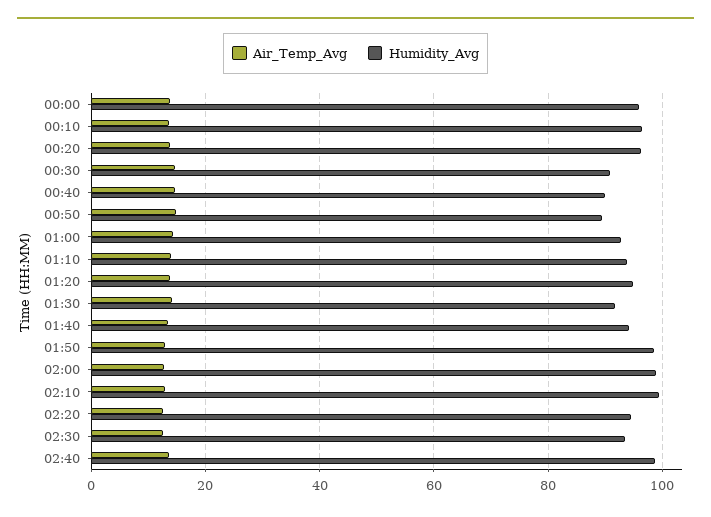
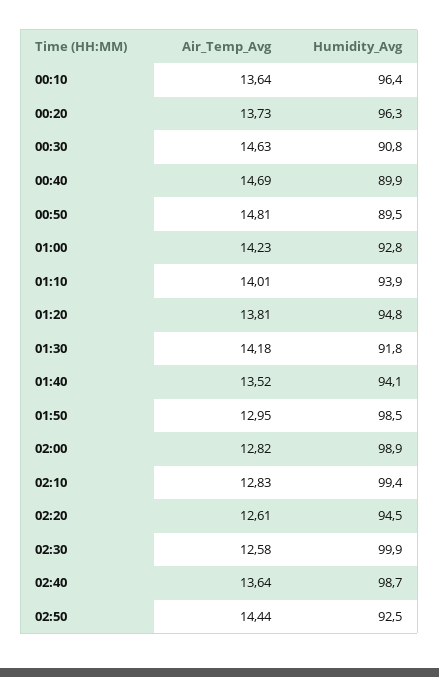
Air_Temp_Avg, 00:00: 14 -> none
Humidity_Avg, 00:00: 96 -> none
Humidity_Avg, 02:30: 94 -> 99.9
Air_Temp_Avg, 02:50: none -> 14.44
Humidity_Avg, 02:50: none -> 92.5

